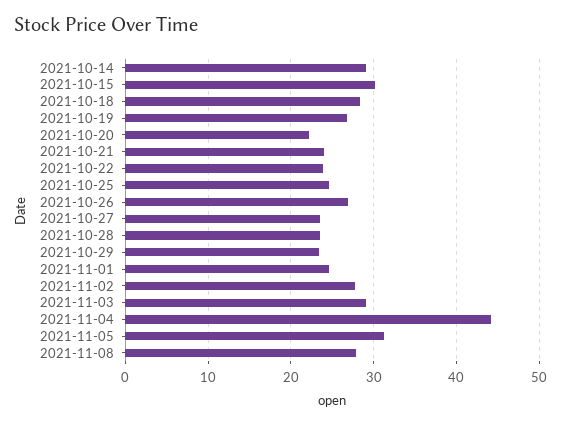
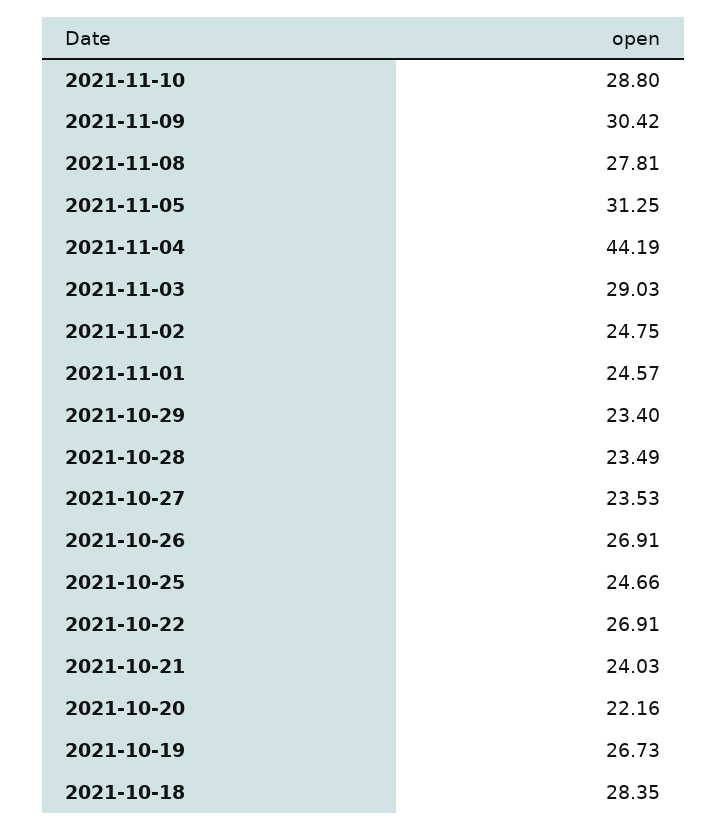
2021-10-14: 29 -> none
2021-10-15: 30 -> none
2021-10-22: 24 -> 26.91
2021-11-02: 28 -> 24.75
2021-11-10: none -> 28.8
2021-11-09: none -> 30.42

